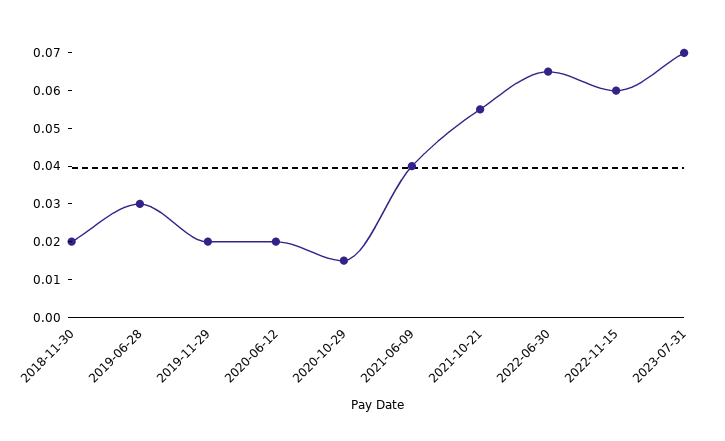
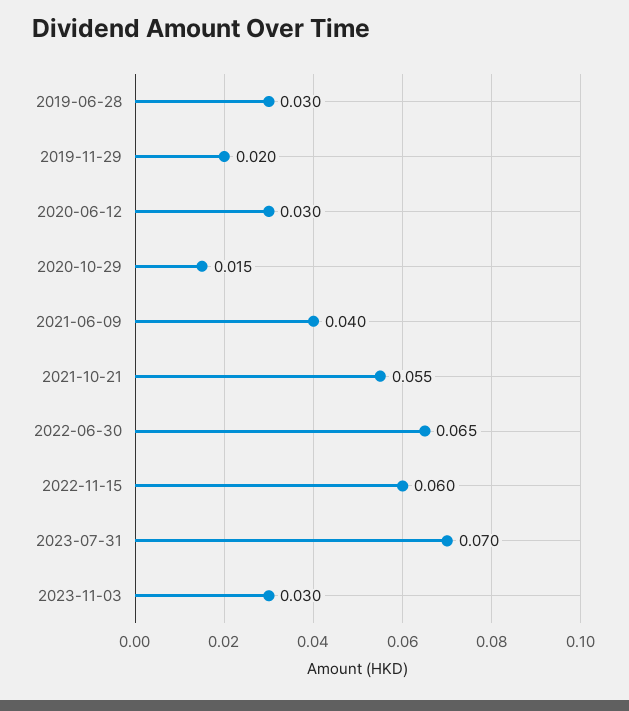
2018-11-30: 0.02 -> none
2020-06-12: 0.02 -> 0.03
2023-11-03: none -> 0.03

